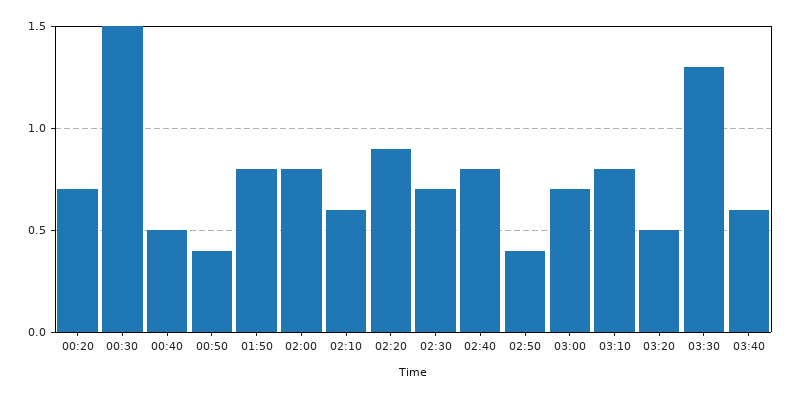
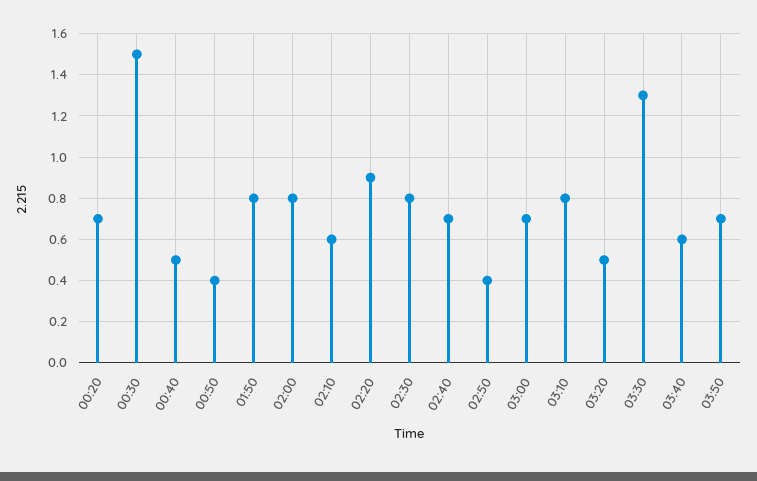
02:30: 0.7 -> 0.8
02:40: 0.8 -> 0.7
03:50: none -> 0.7

